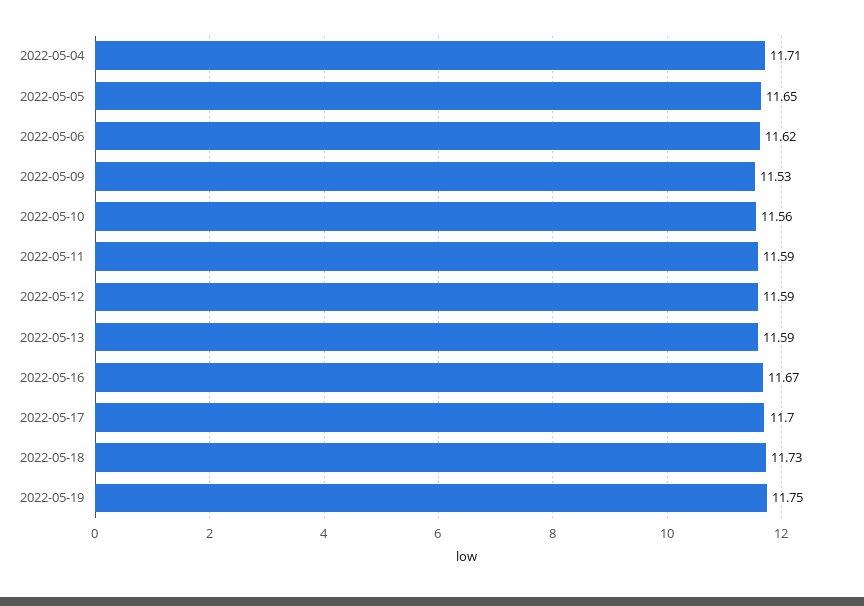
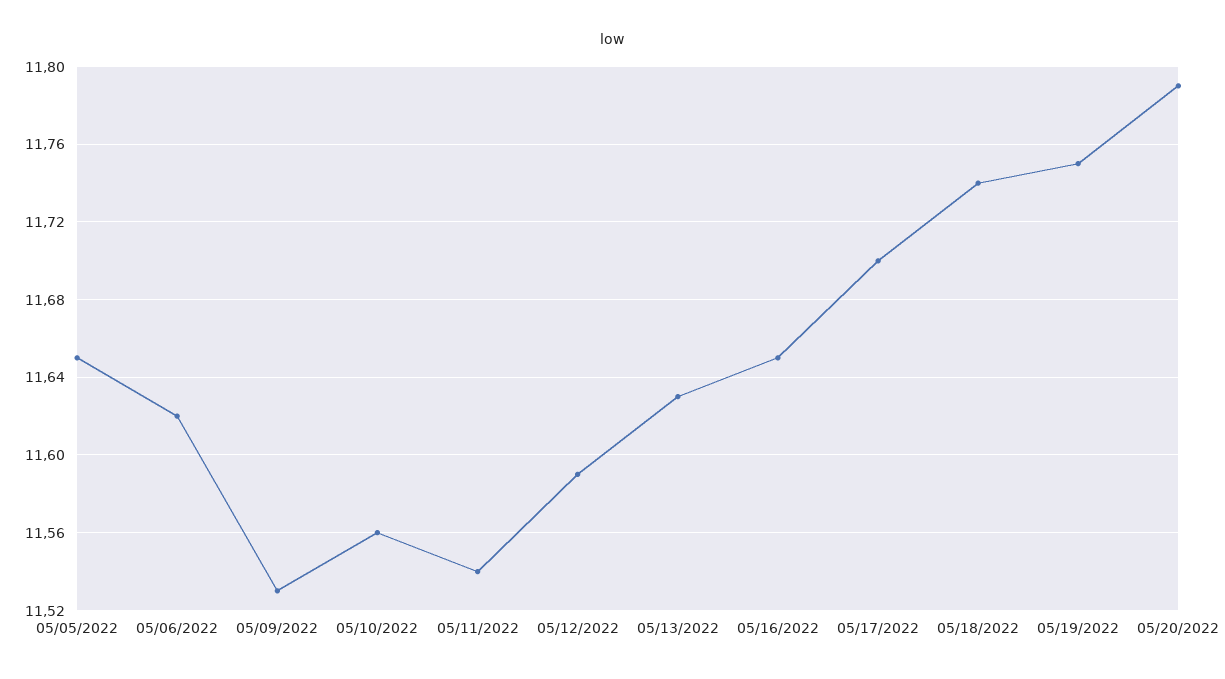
2022-05-04: 11.71 -> none
2022-05-11: 11.59 -> 11.54
2022-05-13: 11.59 -> 11.63
2022-05-16: 11.67 -> 11.65
2022-05-18: 11.73 -> 11.74
05/20/2022: none -> 11.79

